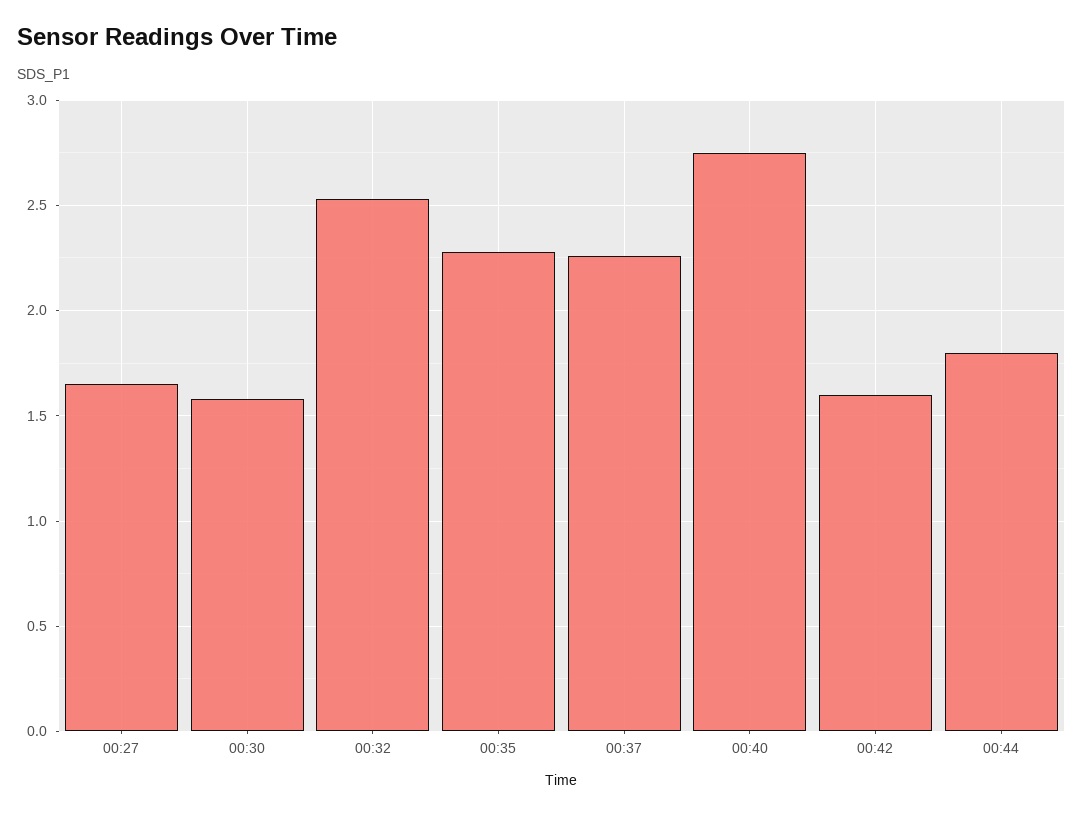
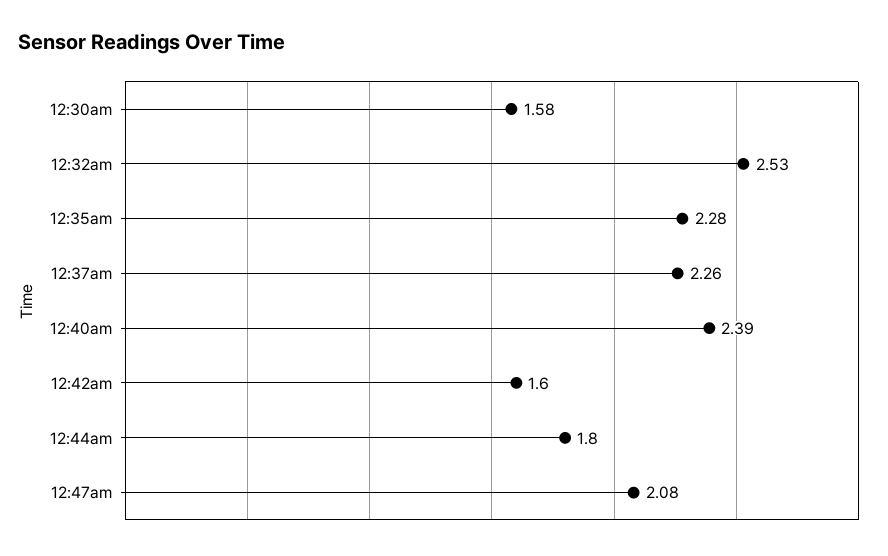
00:27: 1.65 -> none
00:40: 2.75 -> 2.39
12:47am: none -> 2.08

